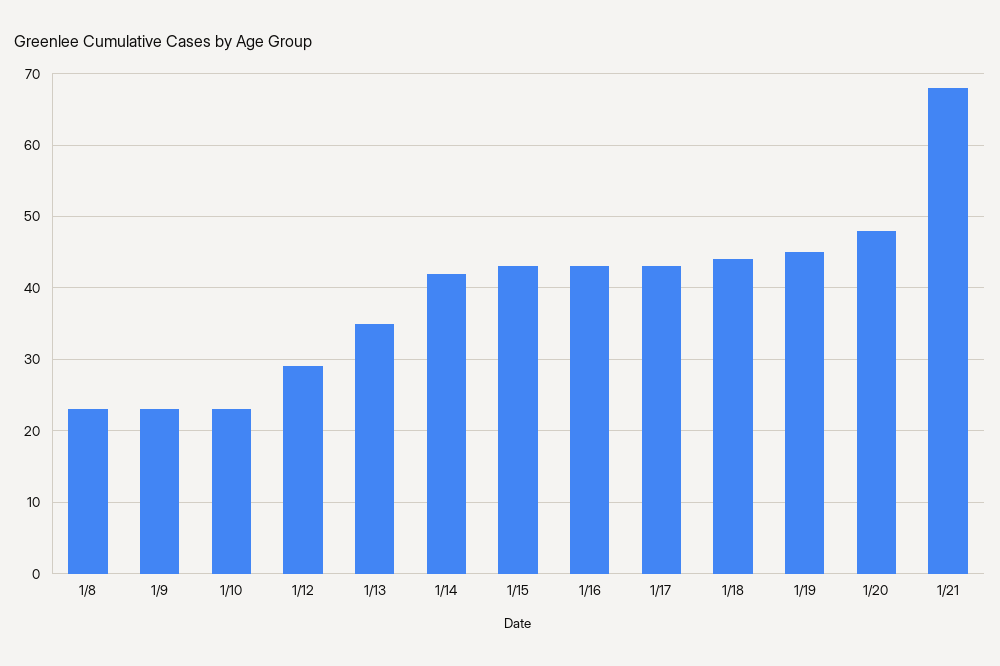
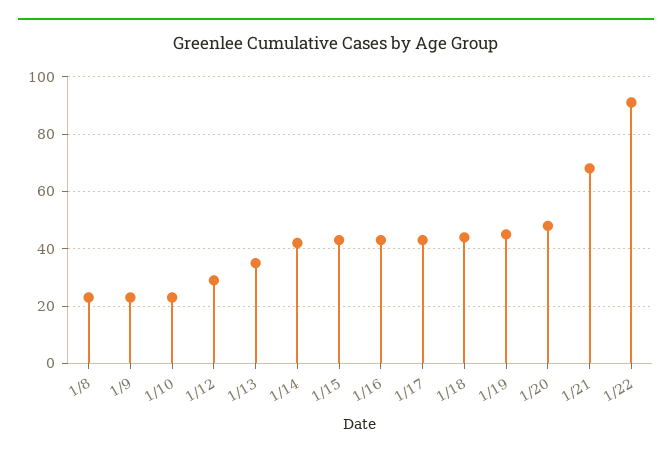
1/22: none -> 90

